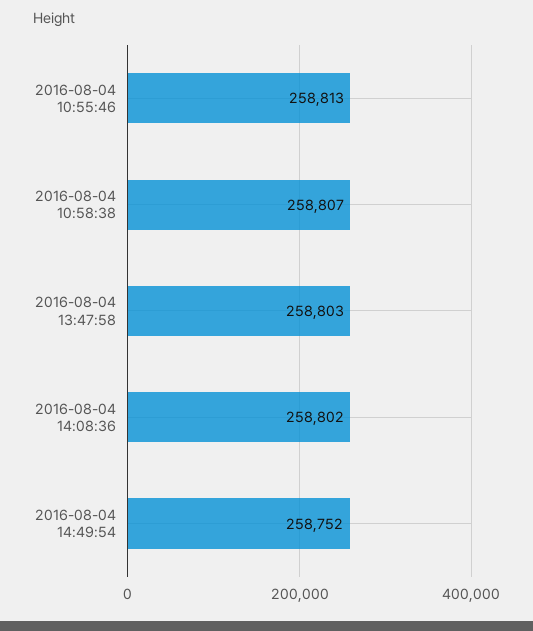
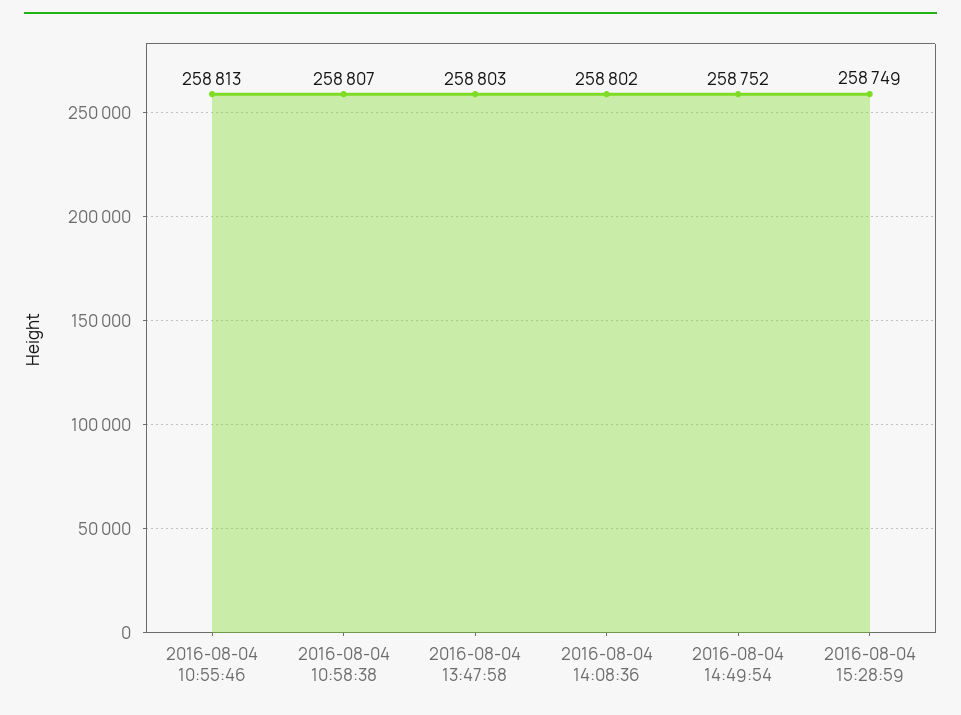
2016-08-04 15:28:59: none -> 258749

